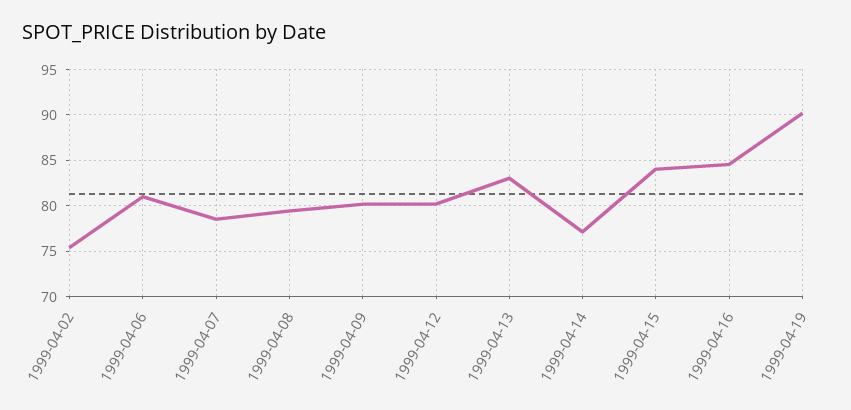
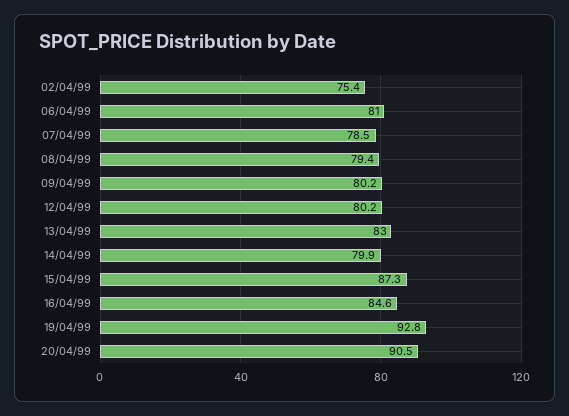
1999-04-14: 77 -> 79.9
1999-04-15: 84 -> 87.3
1999-04-19: 90 -> 92.8
20/04/99: none -> 90.5

